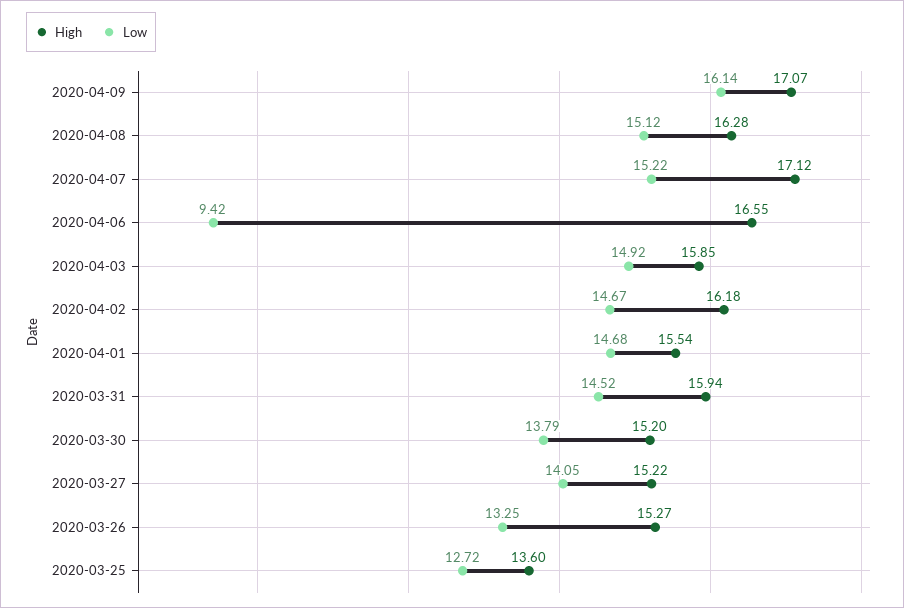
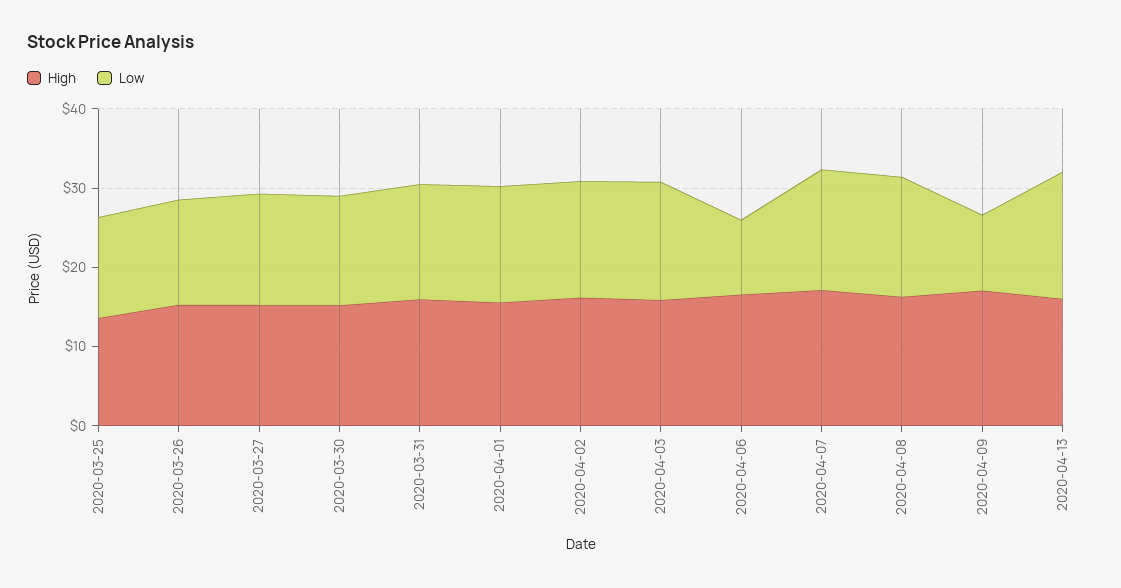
Low, 2020-04-09: 16.14 -> 10
High, 2020-04-13: none -> 16
Low, 2020-04-13: none -> 16

